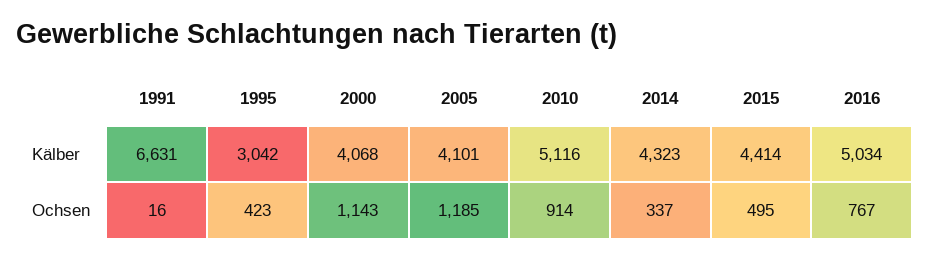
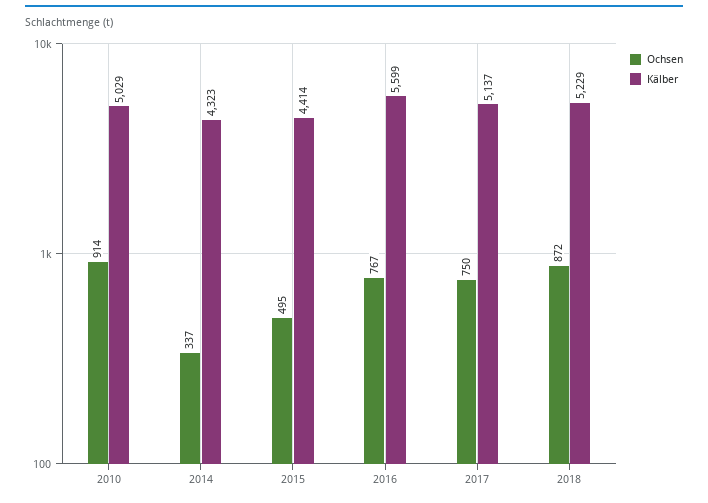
Kälber, 1991: 6631 -> none
Kälber, 1995: 3042 -> none
Kälber, 2000: 4068 -> none
Kälber, 2005: 4101 -> none
Kälber, 2010: 5116 -> 5029
Kälber, 2016: 5034 -> 5599
Ochsen, 1991: 16 -> none
Ochsen, 1995: 423 -> none
Ochsen, 2000: 1143 -> none
Ochsen, 2005: 1185 -> none
Ochsen, 2017: none -> 750
Kälber, 2017: none -> 5137
Ochsen, 2018: none -> 872
Kälber, 2018: none -> 5229

